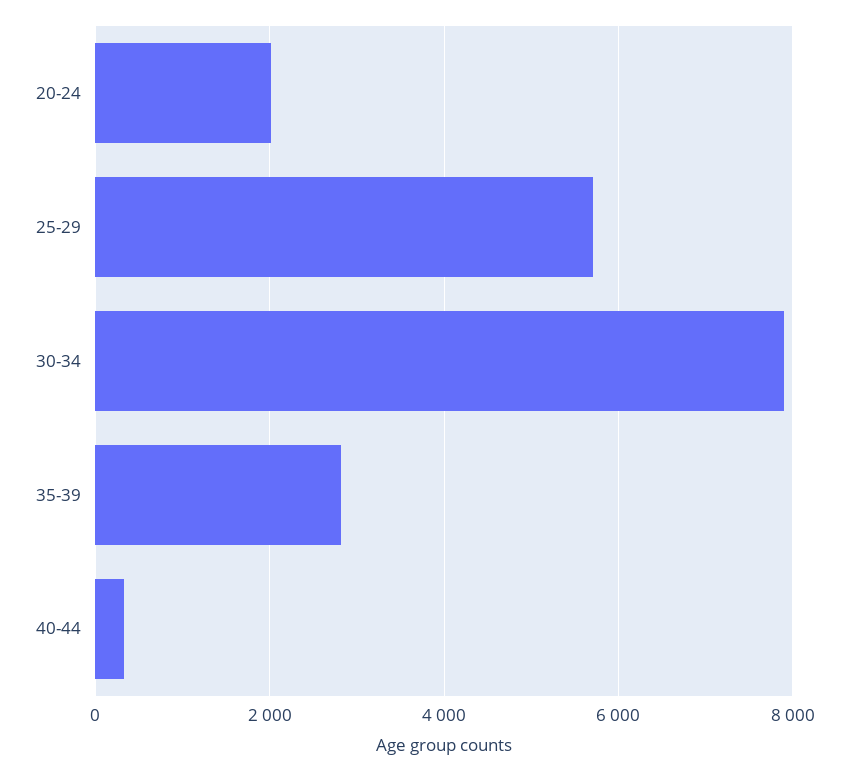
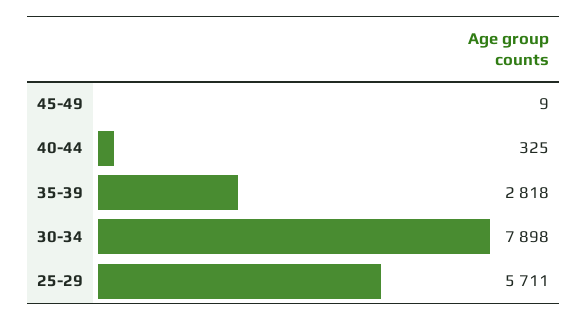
20-24: 2000 -> none
45-49: none -> 9

